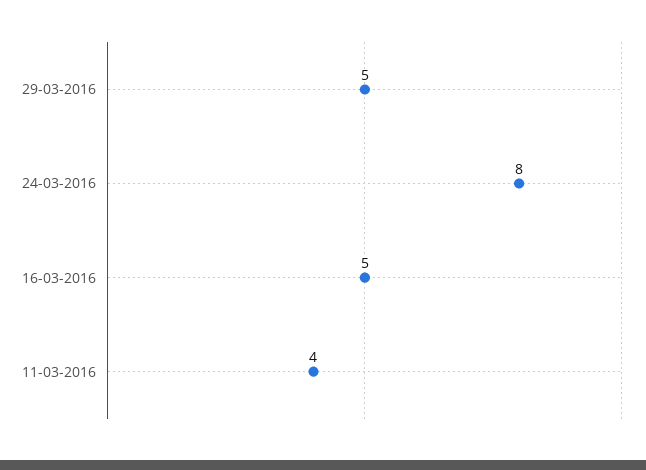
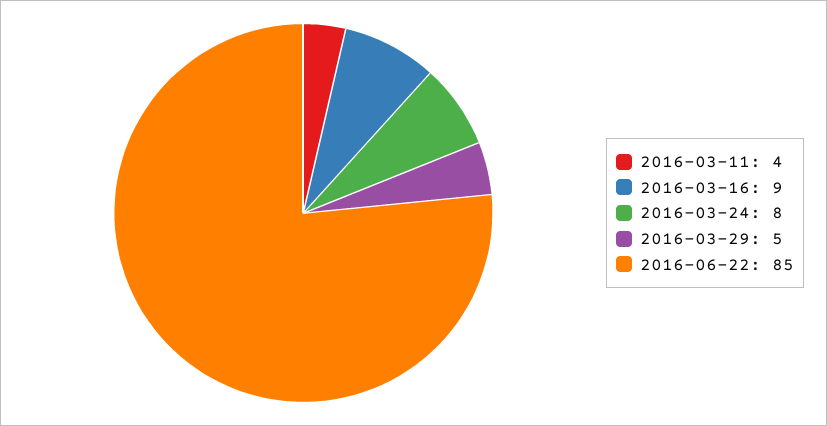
16-03-2016: 5 -> 9
2016-06-22: none -> 85

